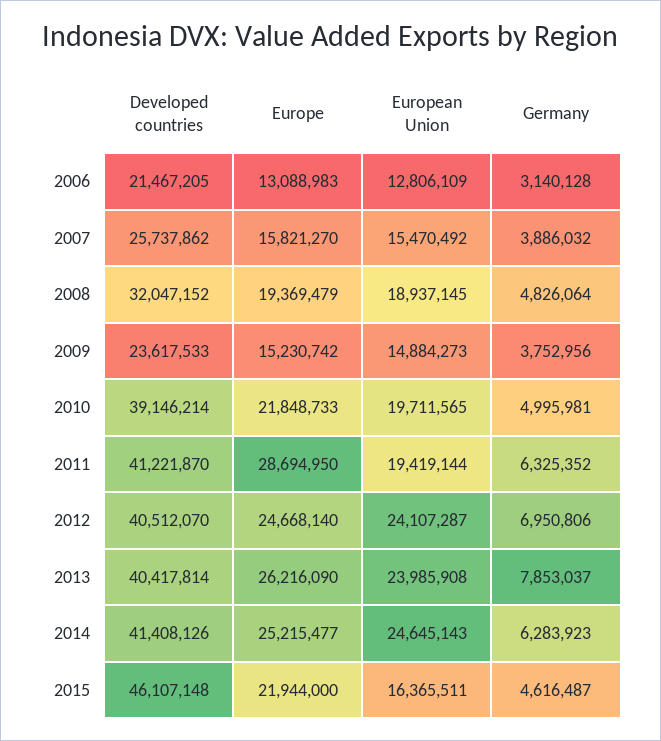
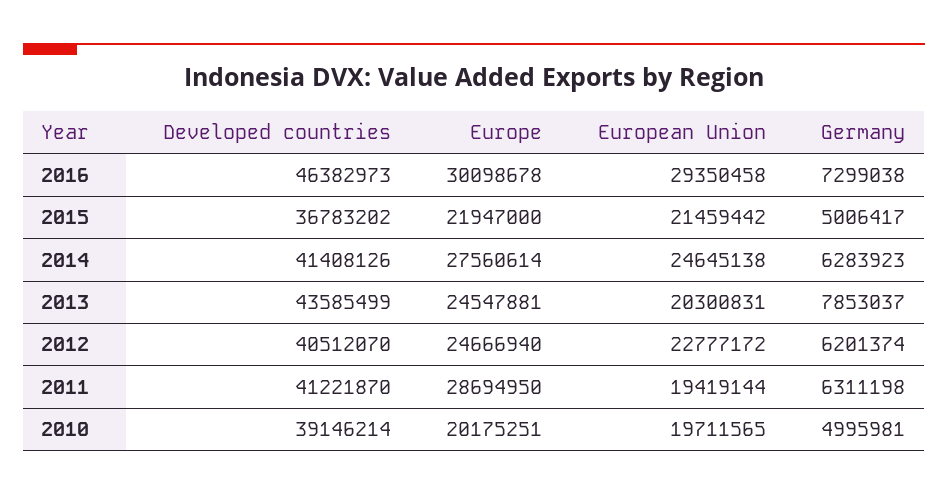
Developed countries, 2006: 21467205 -> none
Europe, 2006: 13088983 -> none
European Union, 2006: 12806109 -> none
Germany, 2006: 3140128 -> none
Developed countries, 2007: 25737862 -> none
Europe, 2007: 15821270 -> none
European Union, 2007: 15470492 -> none
Germany, 2007: 3886032 -> none
Developed countries, 2008: 32047152 -> none
Europe, 2008: 19369479 -> none
European Union, 2008: 18937145 -> none
Germany, 2008: 4826064 -> none
Developed countries, 2009: 23617533 -> none
Europe, 2009: 15230742 -> none
European Union, 2009: 14884273 -> none
Germany, 2009: 3752956 -> none
Europe, 2010: 21848733 -> 20175251
Germany, 2011: 6325352 -> 6311198
Europe, 2012: 24668140 -> 24666940
European Union, 2012: 24107287 -> 22777172
Germany, 2012: 6950806 -> 6201374
Developed countries, 2013: 40417814 -> 43585499
Europe, 2013: 26216090 -> 24547881
European Union, 2013: 23985908 -> 20300831
Europe, 2014: 25215477 -> 27560614
European Union, 2014: 24645143 -> 24645138
Developed countries, 2015: 46107148 -> 36783202
Europe, 2015: 21944000 -> 21947000
European Union, 2015: 16365511 -> 21459442
Germany, 2015: 4616487 -> 5006417
Developed countries, 2016: none -> 46382973
Europe, 2016: none -> 30098678
European Union, 2016: none -> 29350458
Germany, 2016: none -> 7299038

